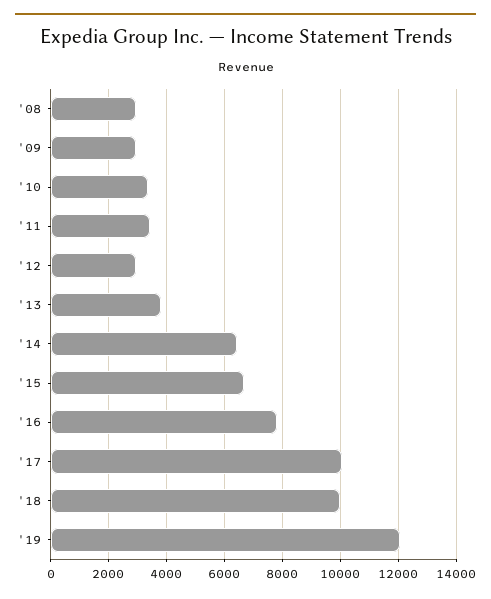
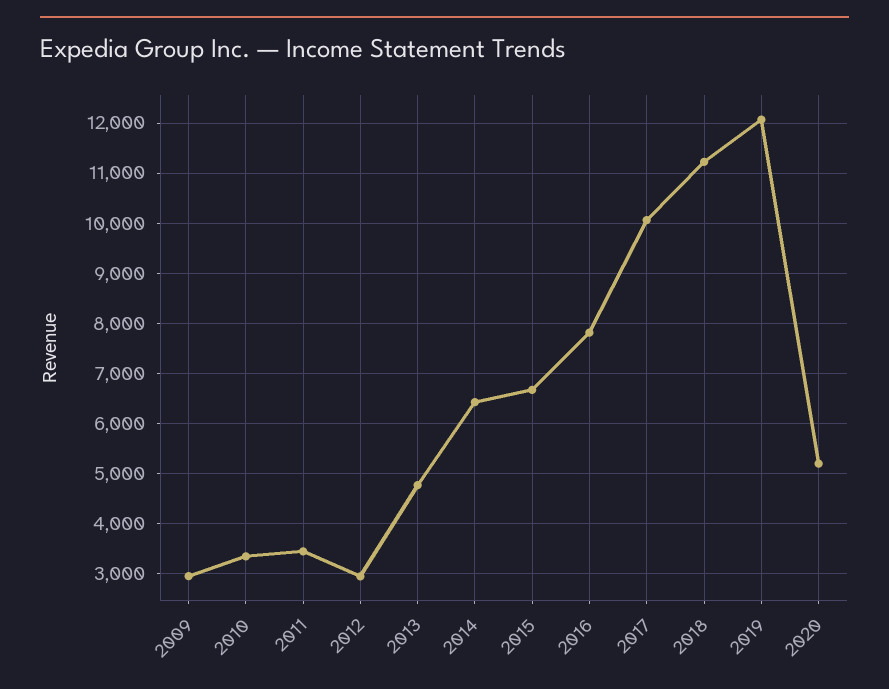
'08: 3000 -> none
'13: 3750 -> 4800
'18: 10000 -> 11200
2020: none -> 5200

